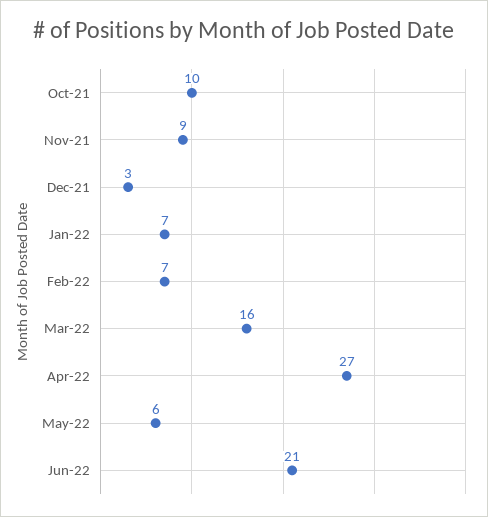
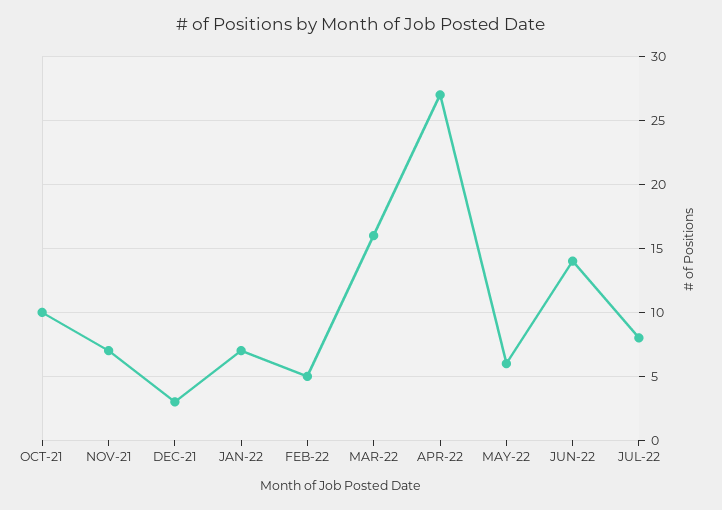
Nov-21: 9 -> 7
Feb-22: 7 -> 5
Jun-22: 21 -> 14
JUL-22: none -> 8

